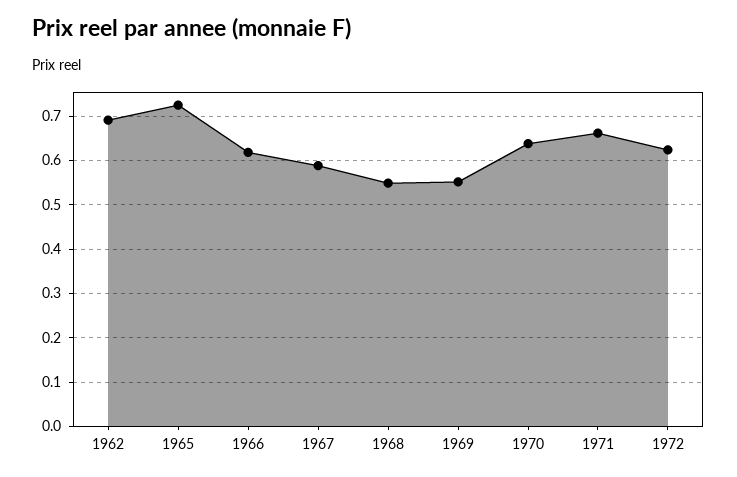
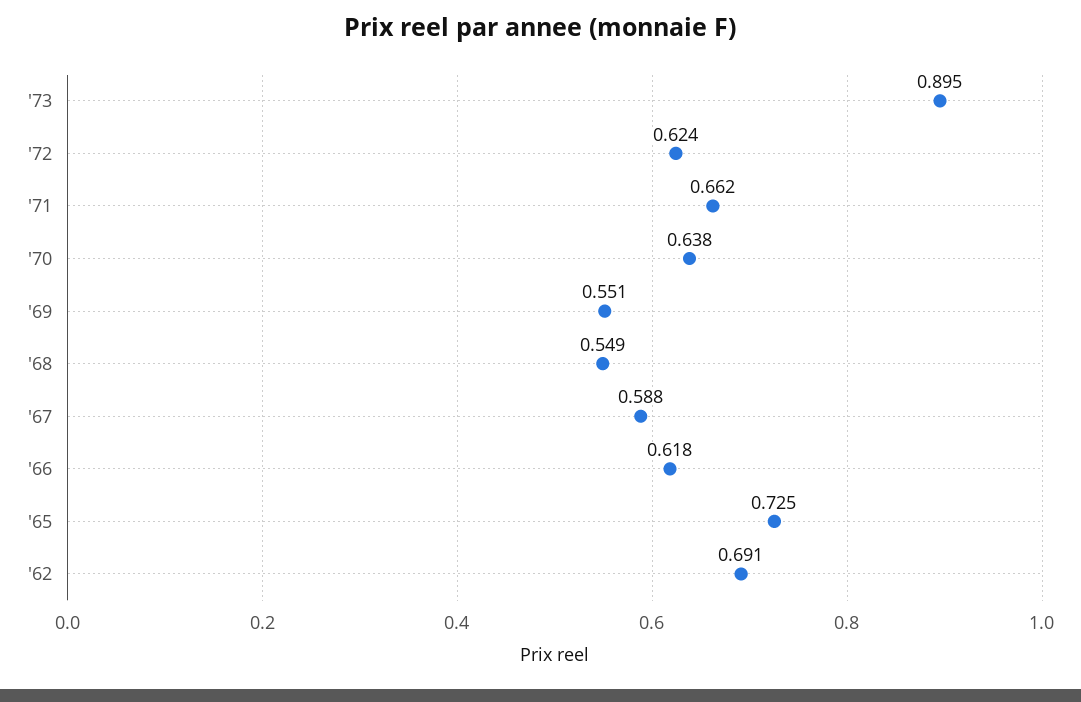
'73: none -> 0.895

